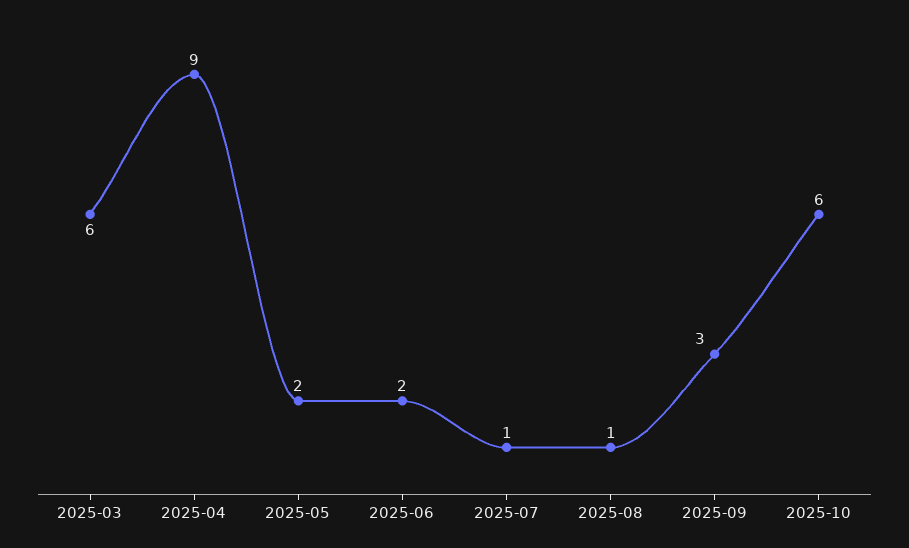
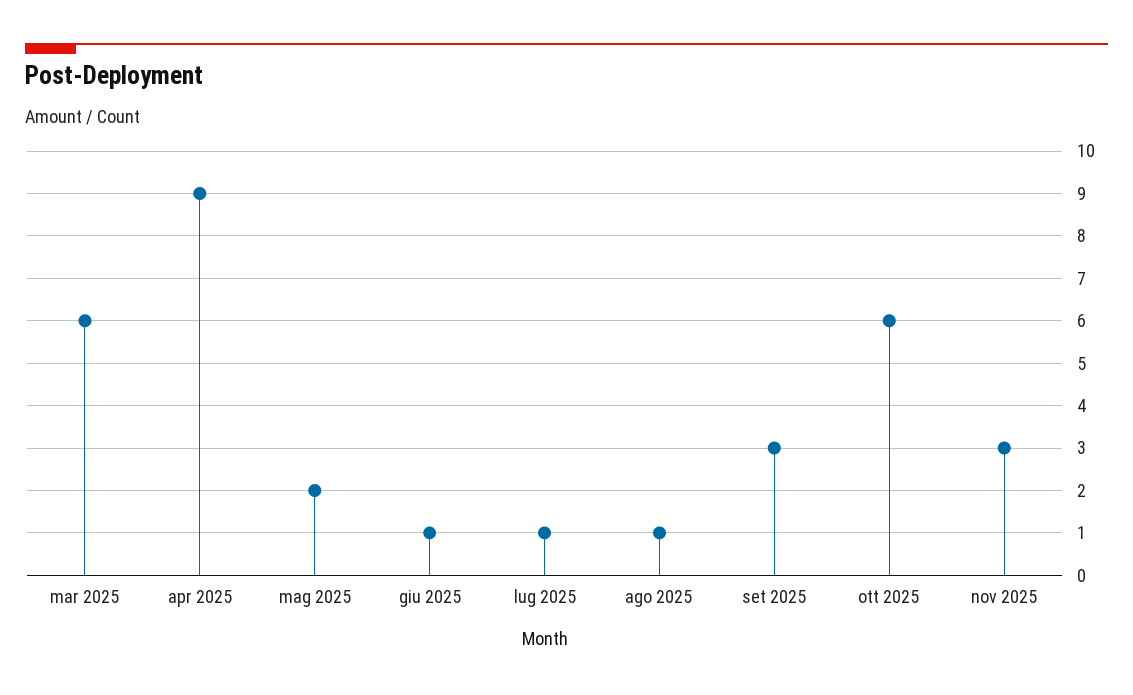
2025-06: 2 -> 1
nov 2025: none -> 3

